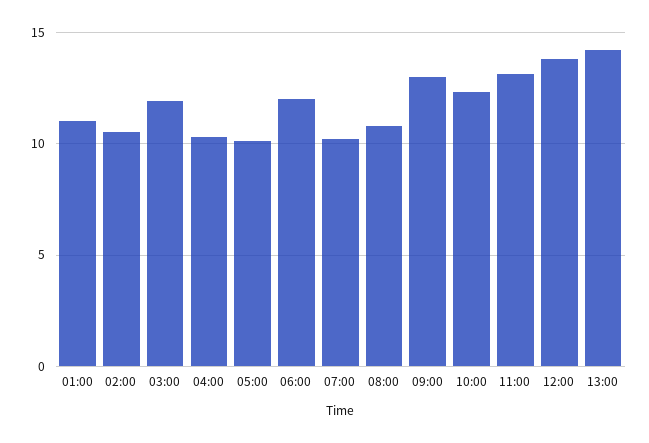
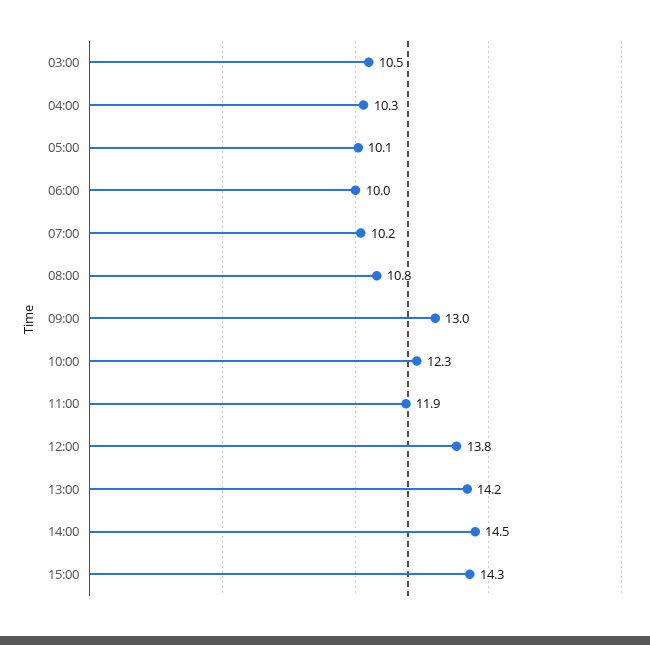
01:00: 11 -> none
02:00: 10.5 -> none
03:00: 12 -> 10.5
06:00: 12 -> 10
11:00: 13 -> 11.9
14:00: none -> 14.5
15:00: none -> 14.3

